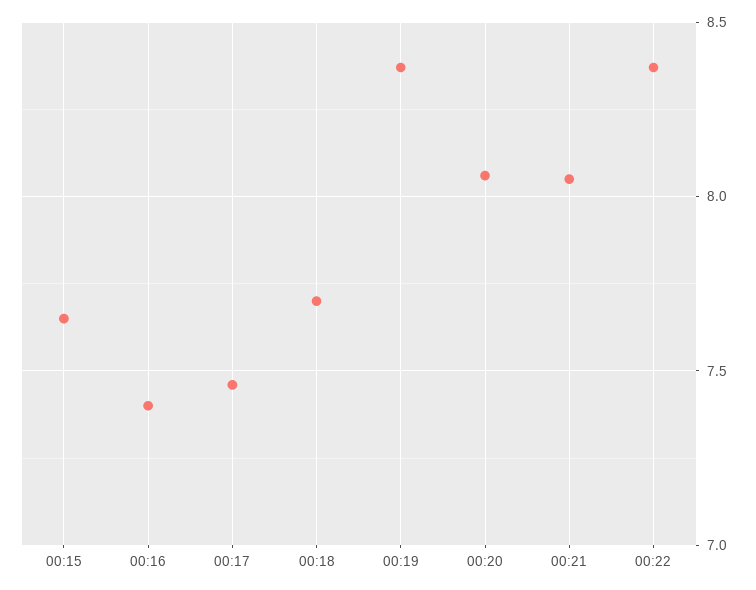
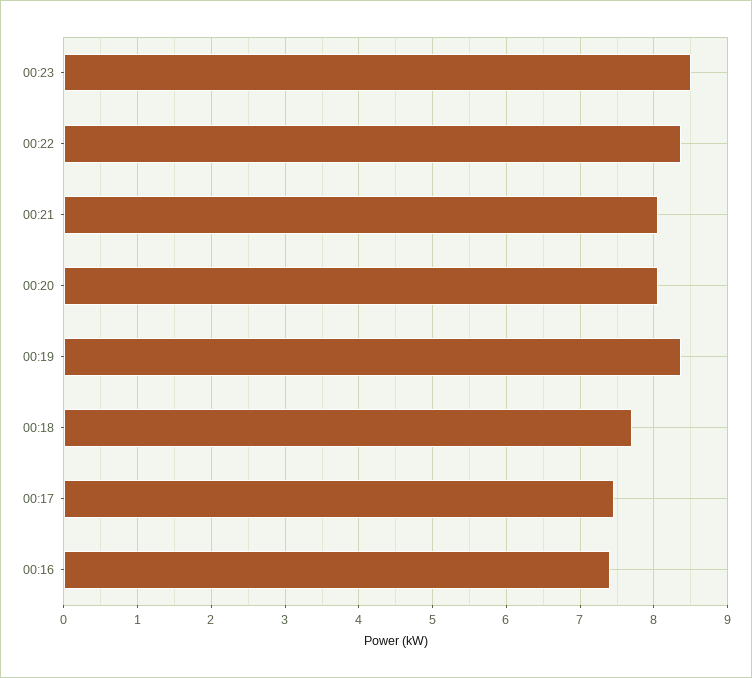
00:15: 7.65 -> none
00:23: none -> 8.5

